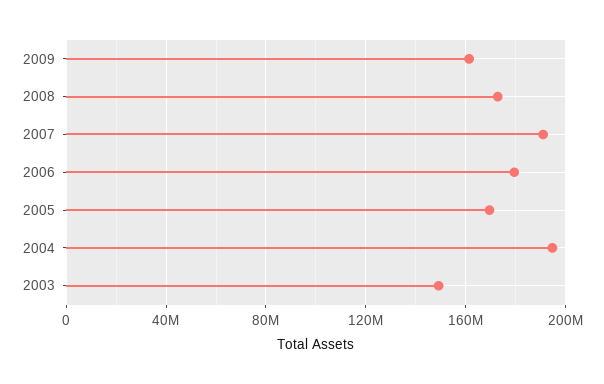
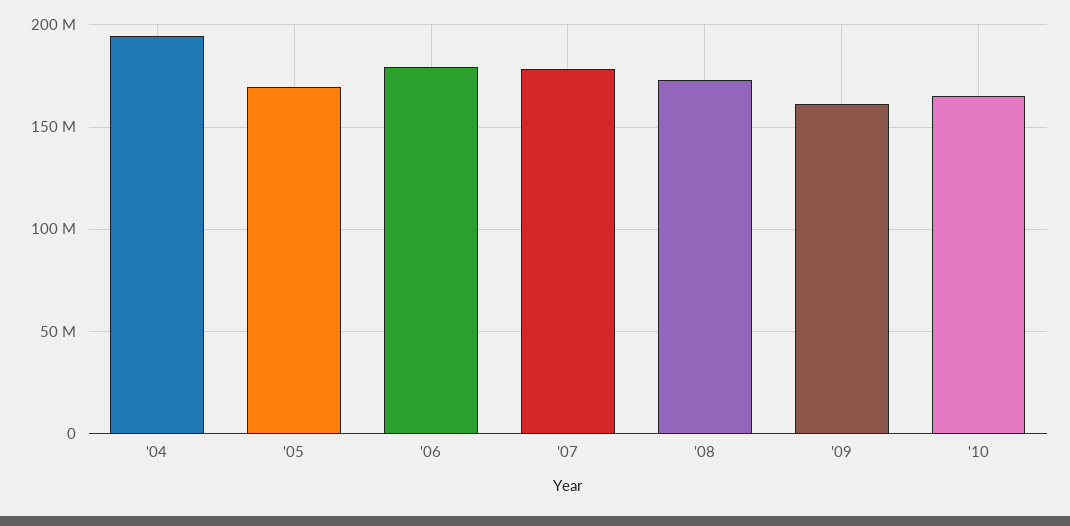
2007: 190000000 -> 180000000
2003: 150000000 -> none
'10: none -> 165000000

